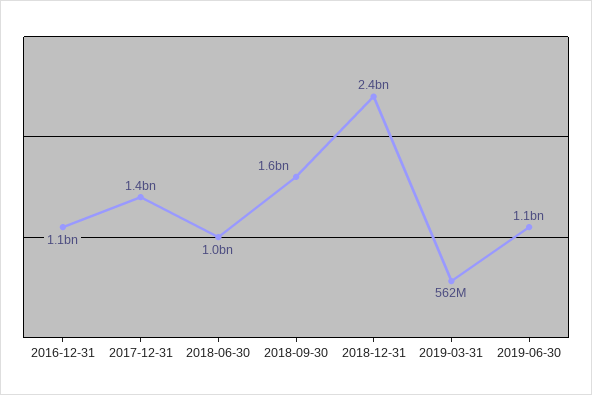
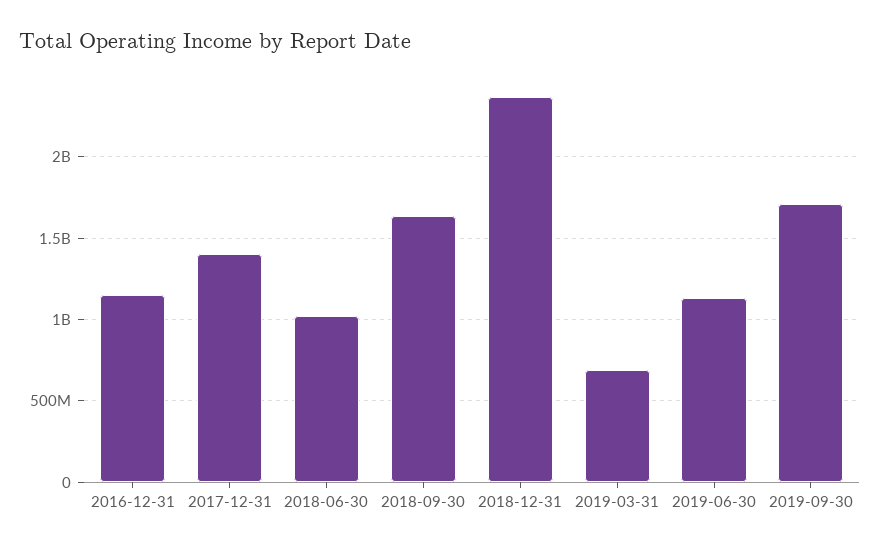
2019-03-31: 562000000 -> 700000000
2019-09-30: none -> 1700000000

